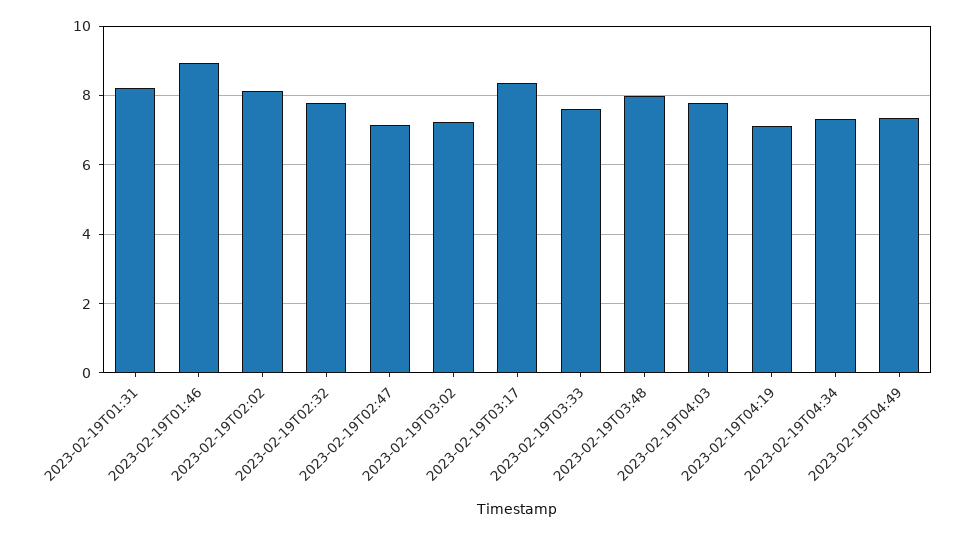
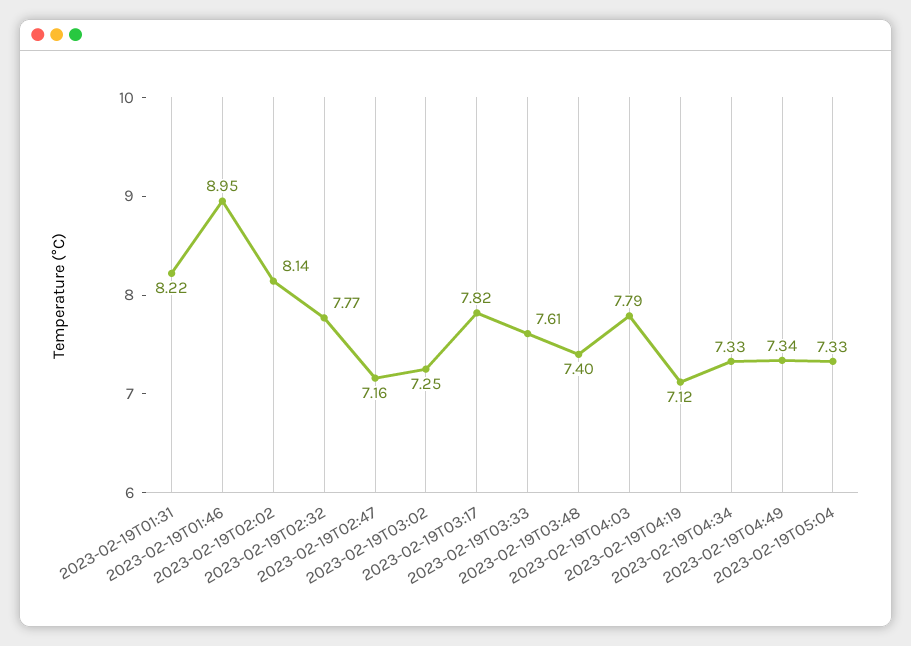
2023-02-19T03:17: 8.4 -> 7.82
2023-02-19T03:48: 8 -> 7.4
2023-02-19T05:04: none -> 7.33

